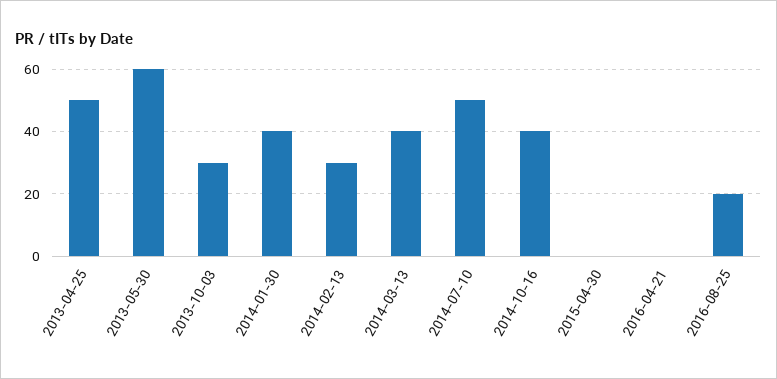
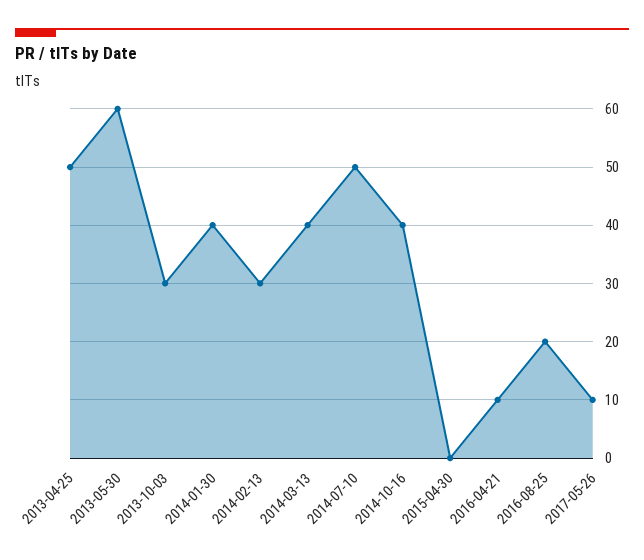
2016-04-21: 0 -> 10
2017-05-26: none -> 10

